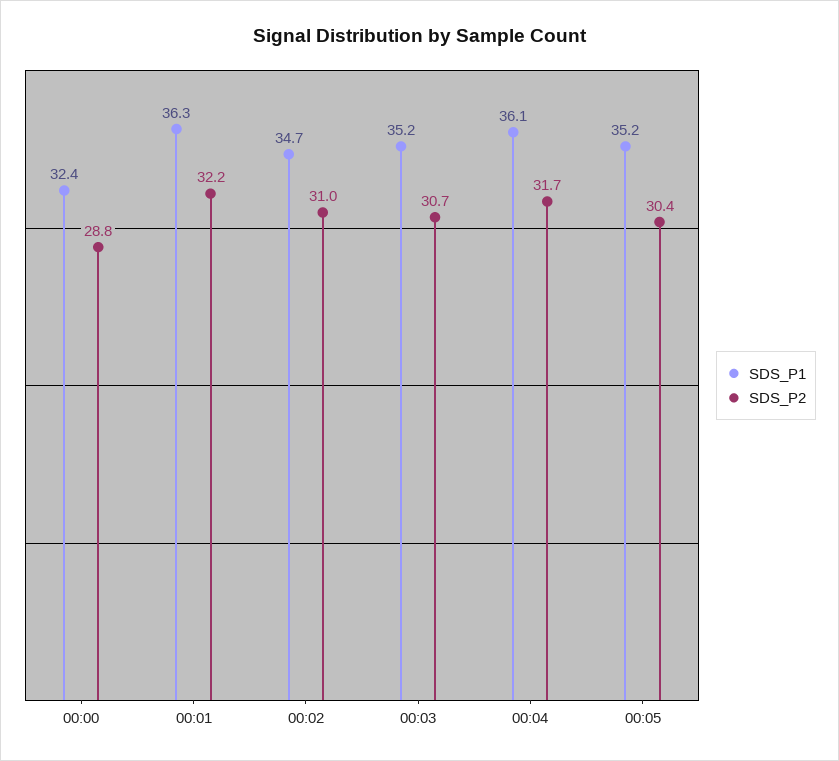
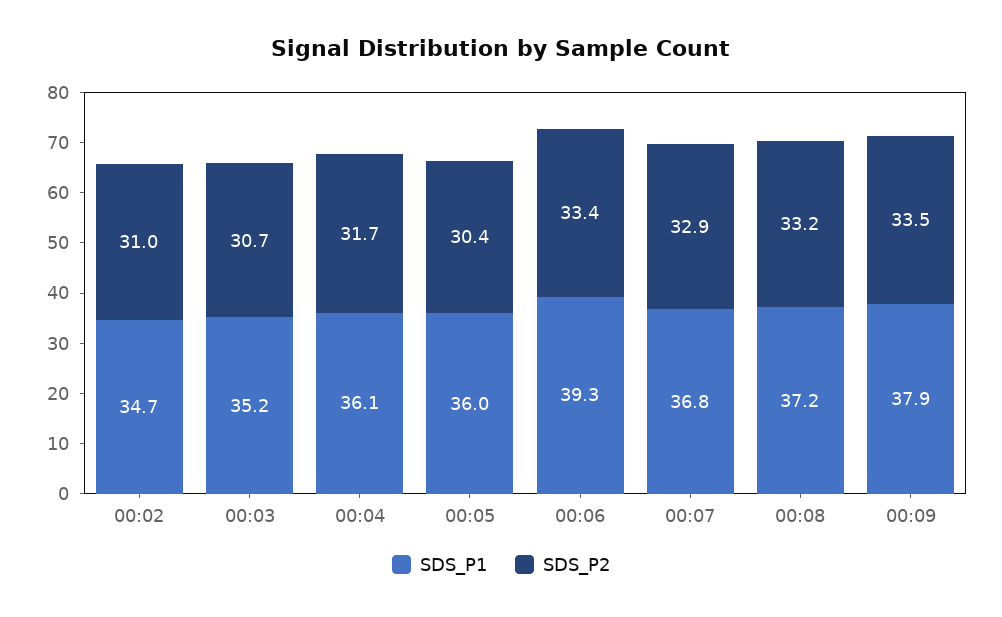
SDS_P1, 00:00: 32.4 -> none
SDS_P2, 00:00: 28.8 -> none
SDS_P1, 00:01: 36.3 -> none
SDS_P2, 00:01: 32.2 -> none
SDS_P1, 00:05: 35.2 -> 36
SDS_P1, 00:06: none -> 39.3
SDS_P2, 00:06: none -> 33.4
SDS_P1, 00:07: none -> 36.8
SDS_P2, 00:07: none -> 32.9
SDS_P1, 00:08: none -> 37.2
SDS_P2, 00:08: none -> 33.2
SDS_P1, 00:09: none -> 37.9
SDS_P2, 00:09: none -> 33.5

